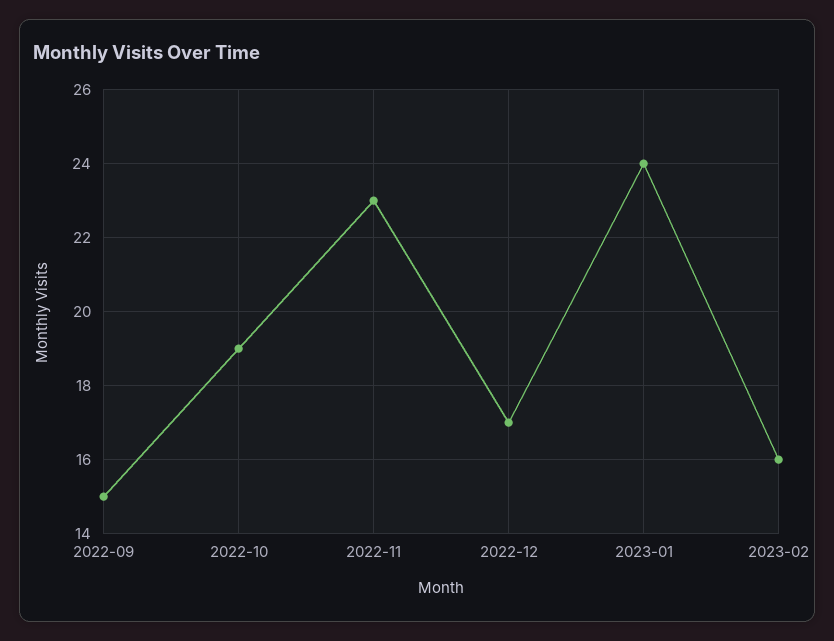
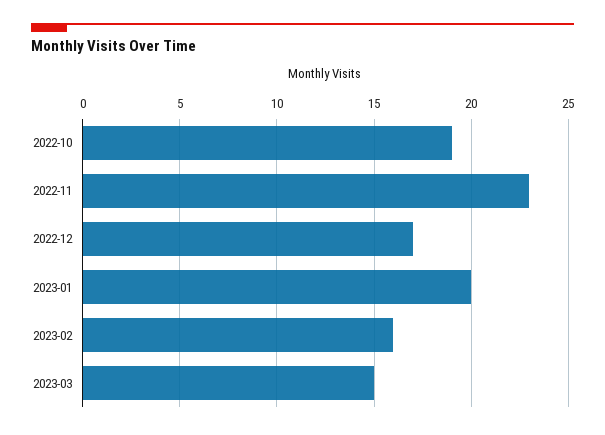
2022-09: 15 -> none
2023-01: 24 -> 20
2023-03: none -> 15

